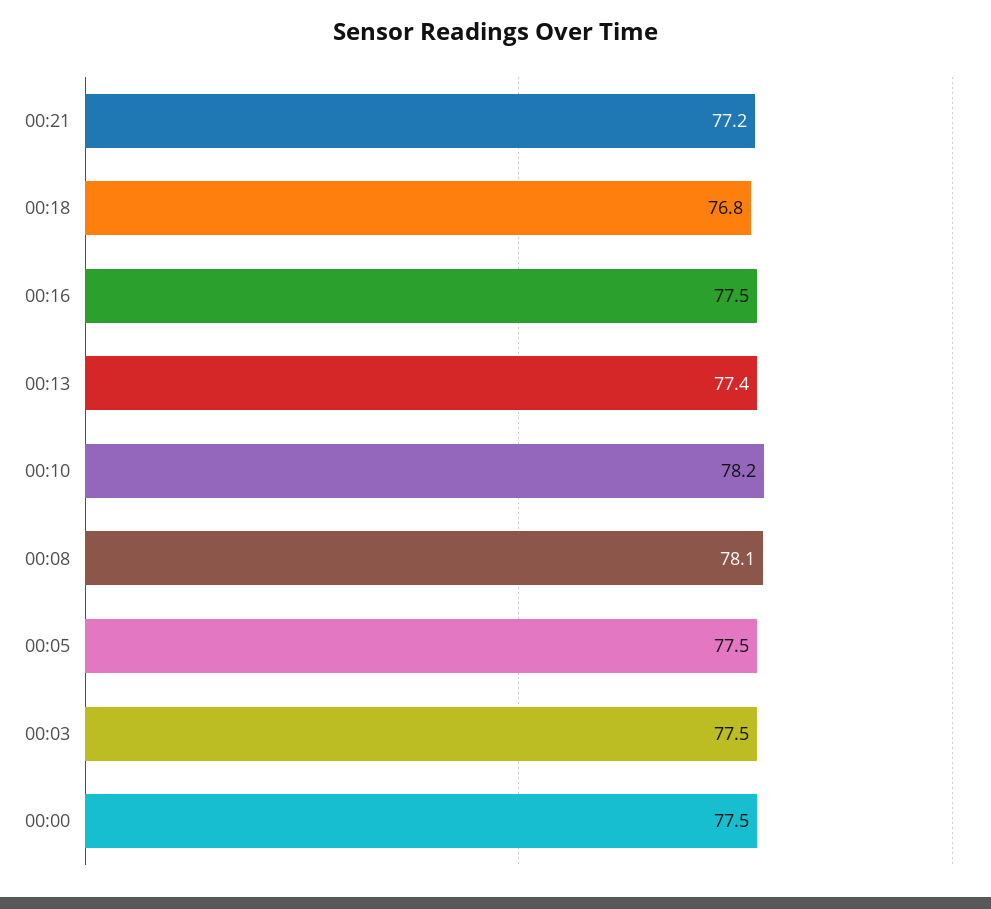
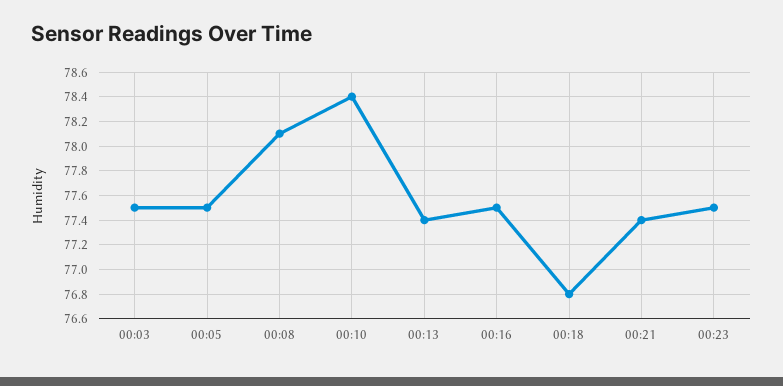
00:21: 77.2 -> 77.4
00:10: 78.2 -> 78.4
00:00: 77.5 -> none
00:23: none -> 77.5

